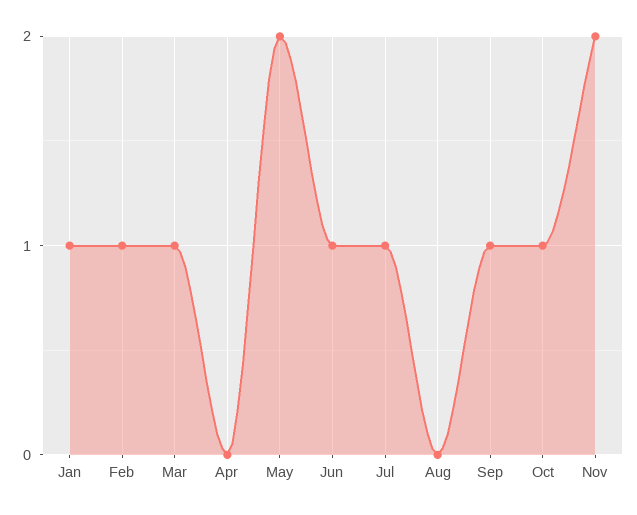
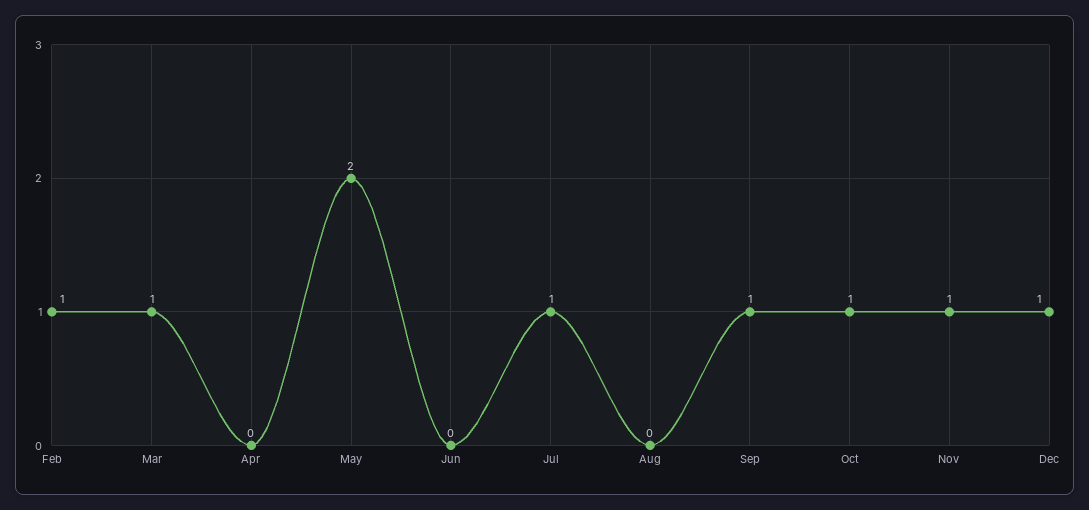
Jan: 1 -> none
Jun: 1 -> 0
Nov: 2 -> 1
Dec: none -> 1

